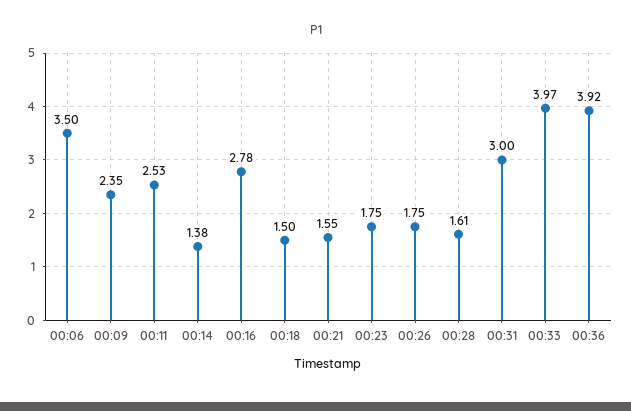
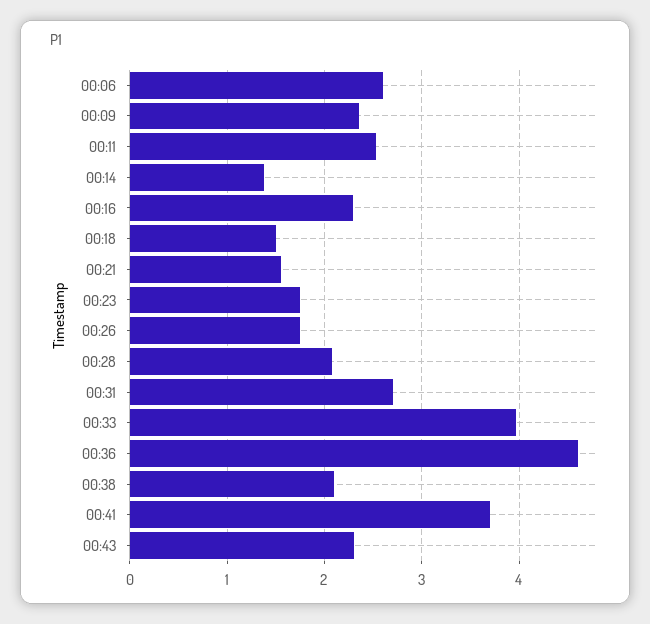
00:06: 3.5 -> 2.6
00:16: 2.78 -> 2.3
00:28: 1.61 -> 2.1
00:31: 3 -> 2.7
00:36: 3.92 -> 4.6
00:38: none -> 2.1
00:41: none -> 3.7
00:43: none -> 2.3

